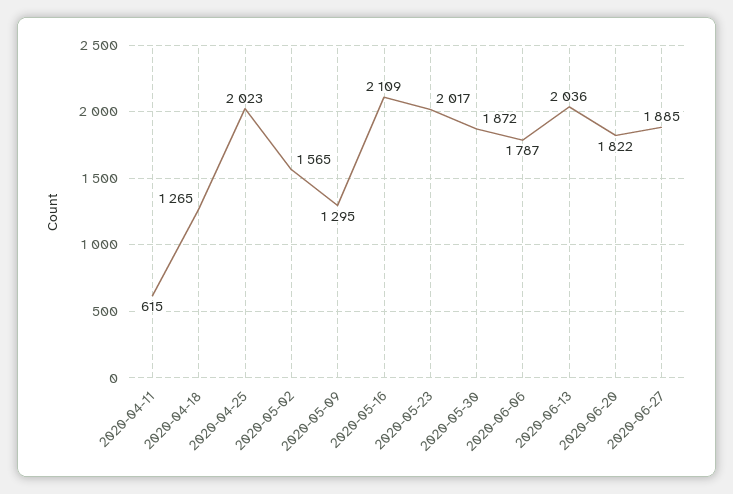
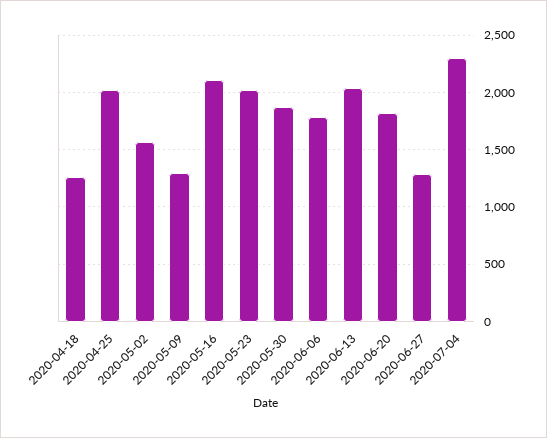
2020-04-11: 615 -> none
2020-06-27: 1885 -> 1300
2020-07-04: none -> 2300

